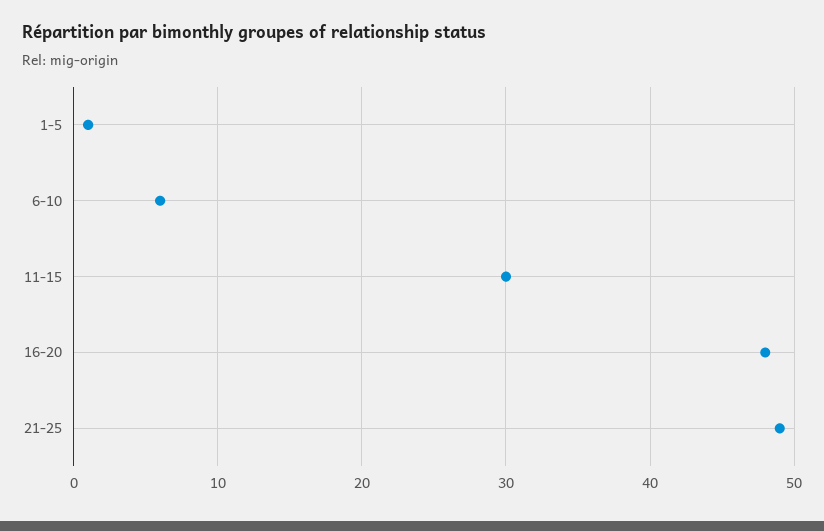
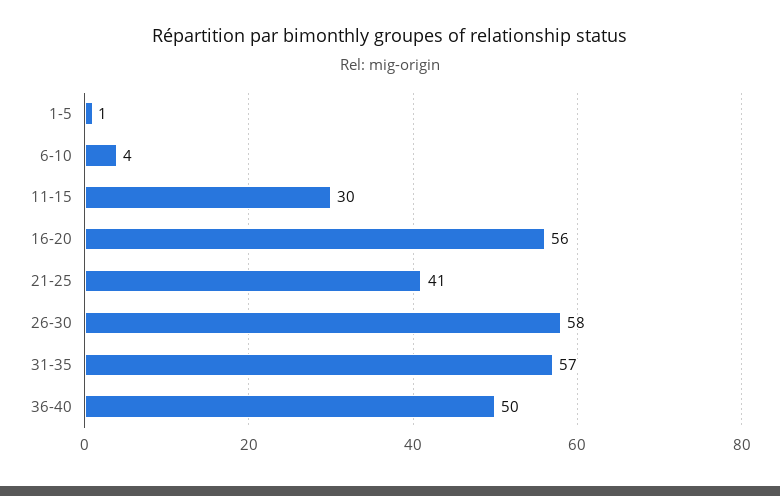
6-10: 6 -> 4
16-20: 48 -> 56
21-25: 49 -> 41
26-30: none -> 58
31-35: none -> 57
36-40: none -> 50

